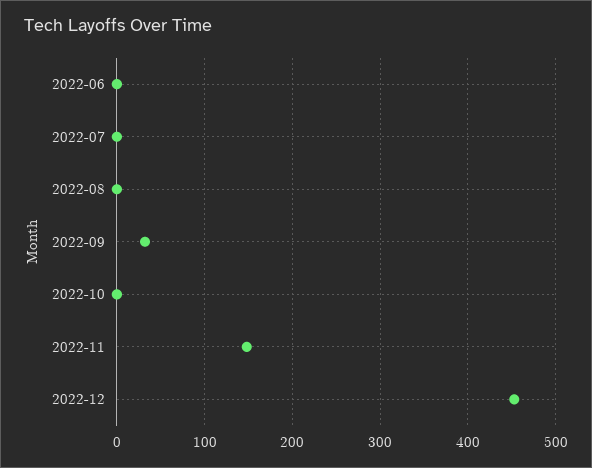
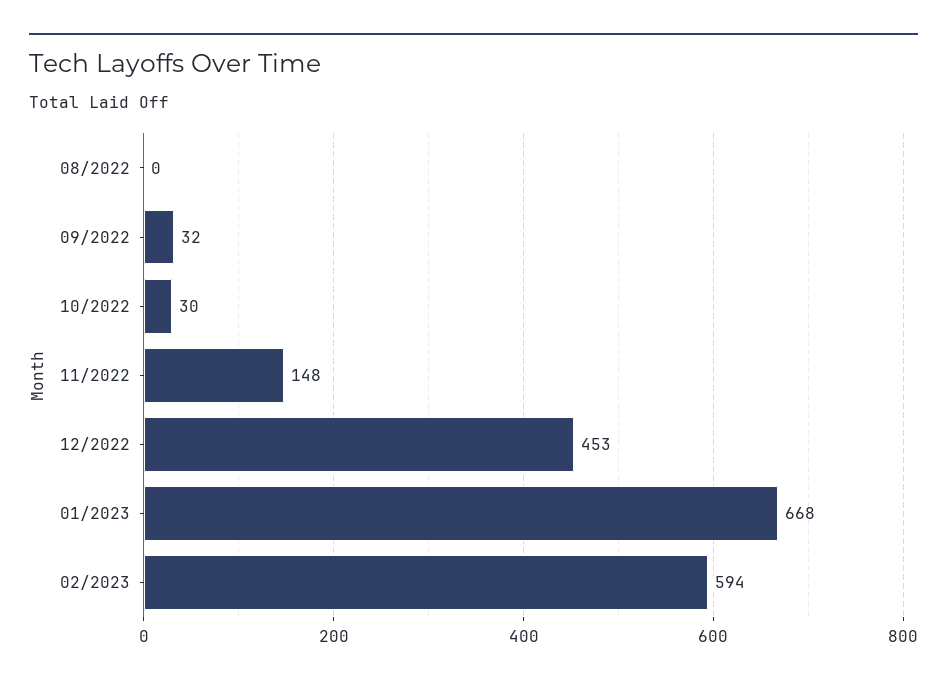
2022-06: 0 -> none
2022-07: 0 -> none
2022-10: 0 -> 30
01/2023: none -> 668
02/2023: none -> 594

